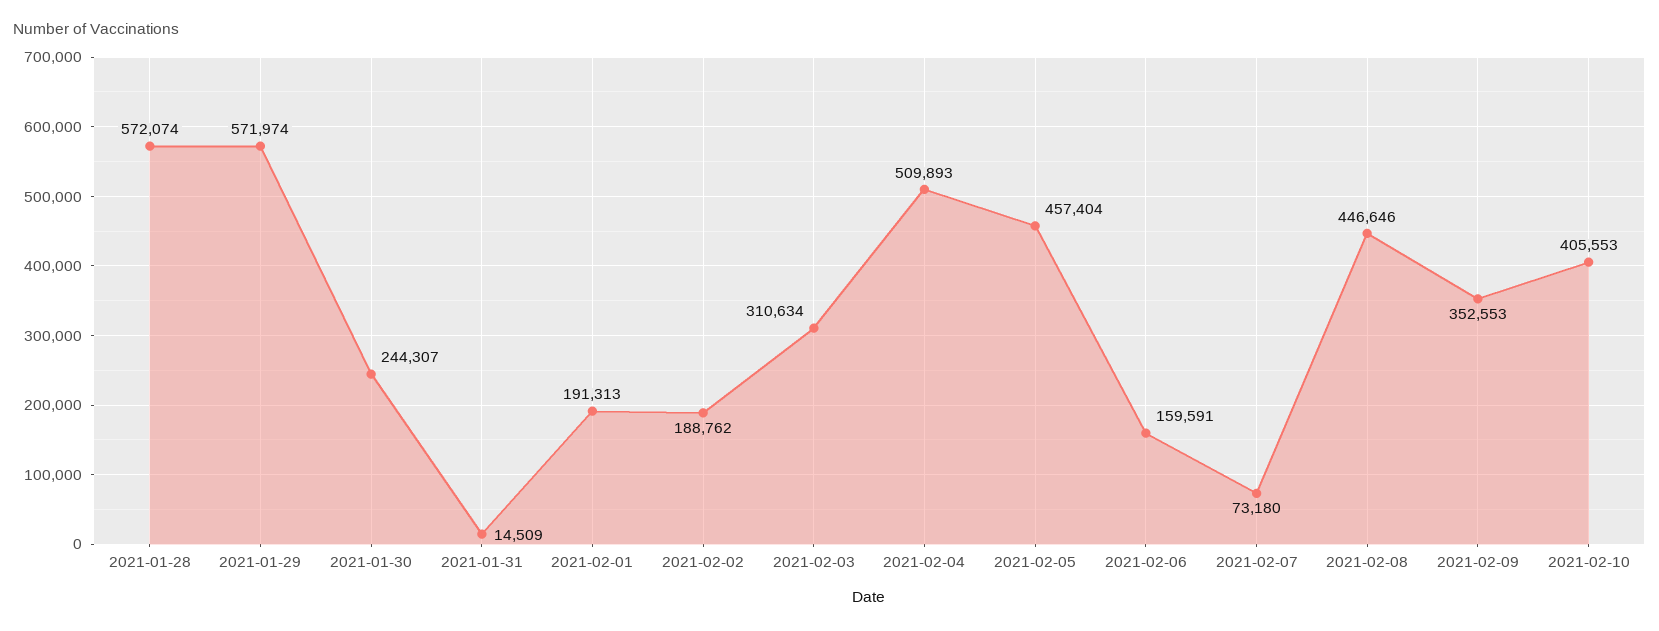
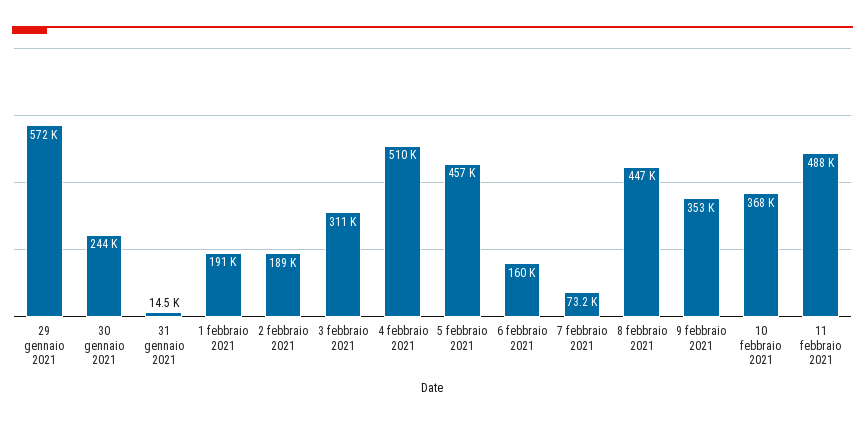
2021-01-28: 572074 -> none
2021-02-10: 405553 -> 368000
11 febbraio 2021: none -> 488000

